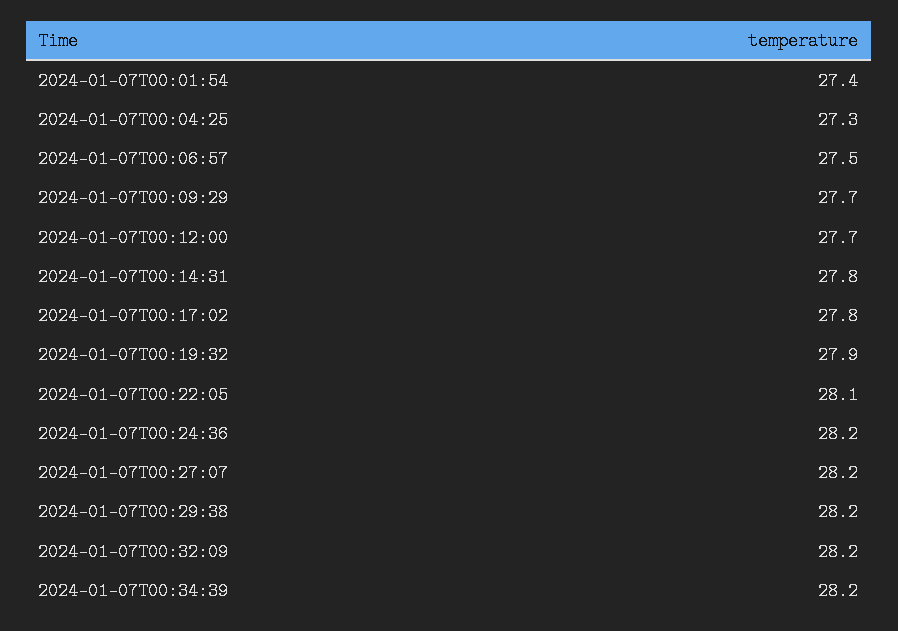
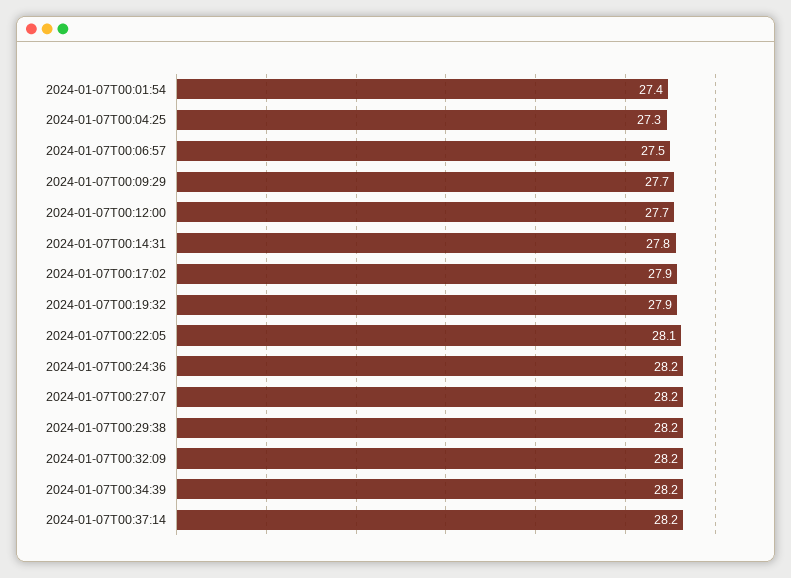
2024-01-07T00:17:02: 27.8 -> 27.9
2024-01-07T00:37:14: none -> 28.2

